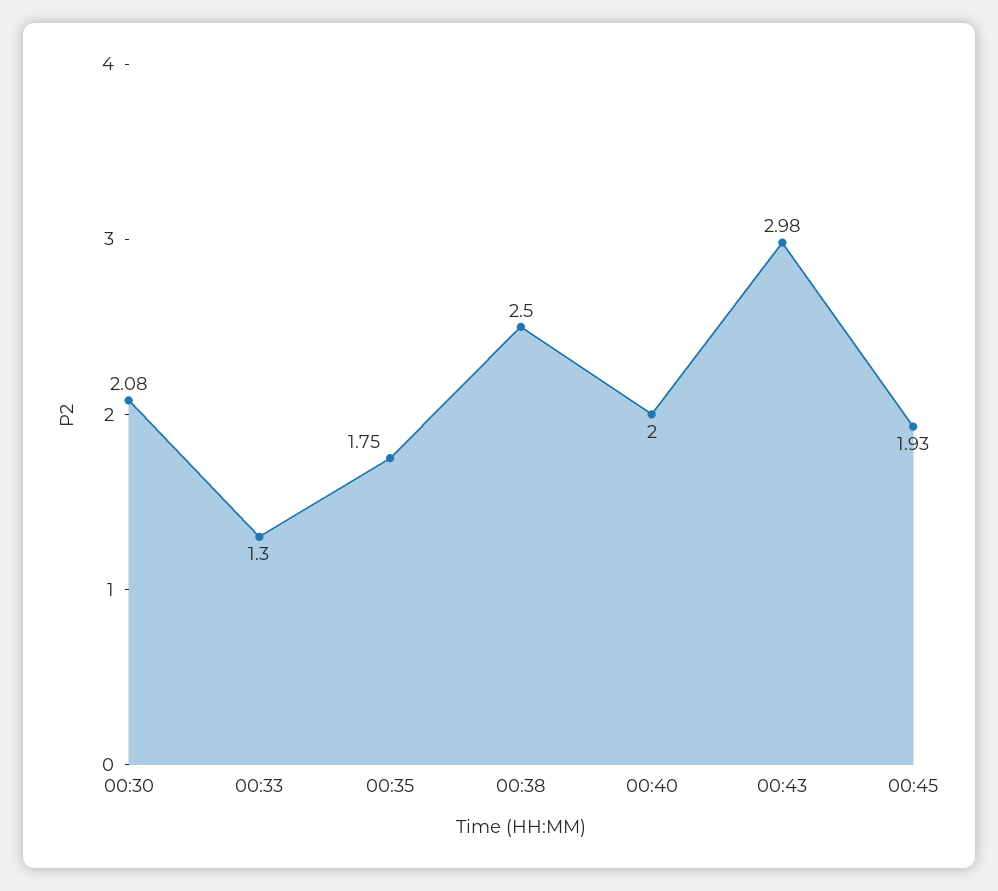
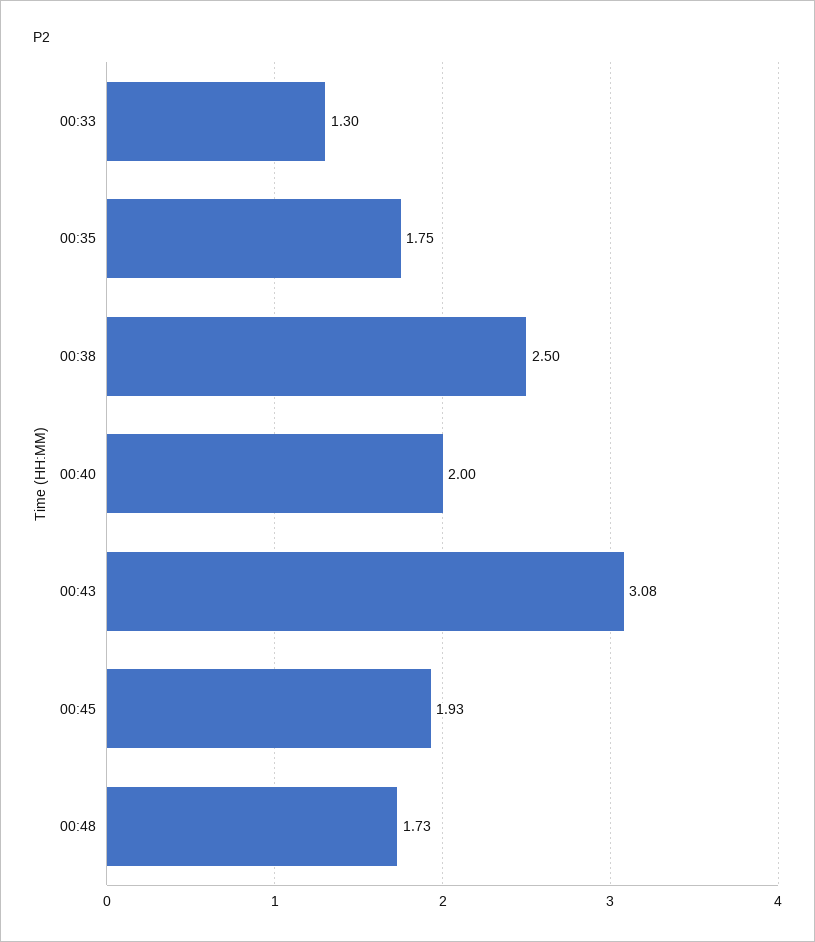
00:30: 2.08 -> none
00:43: 2.98 -> 3.08
00:48: none -> 1.73

